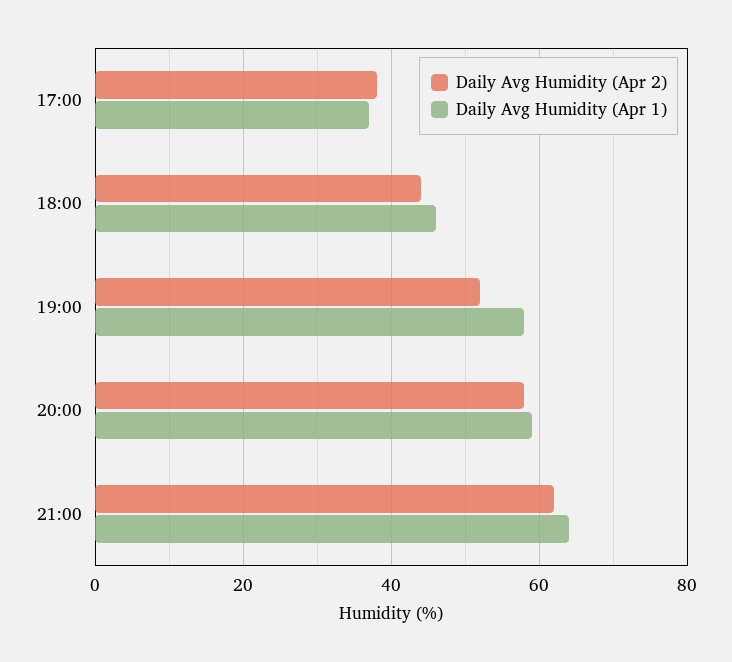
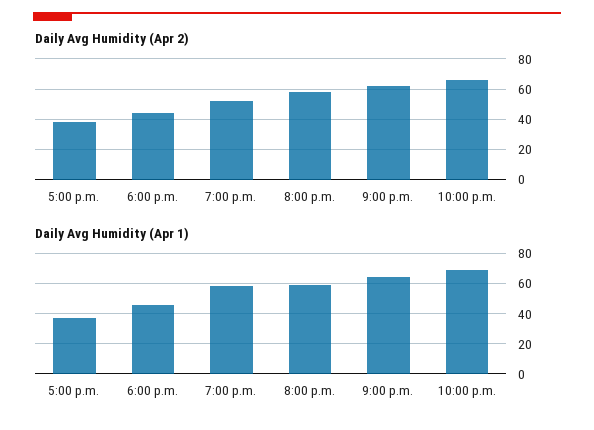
Daily Avg Humidity (Apr 2), 10:00 p.m.: none -> 65
Daily Avg Humidity (Apr 1), 10:00 p.m.: none -> 70

